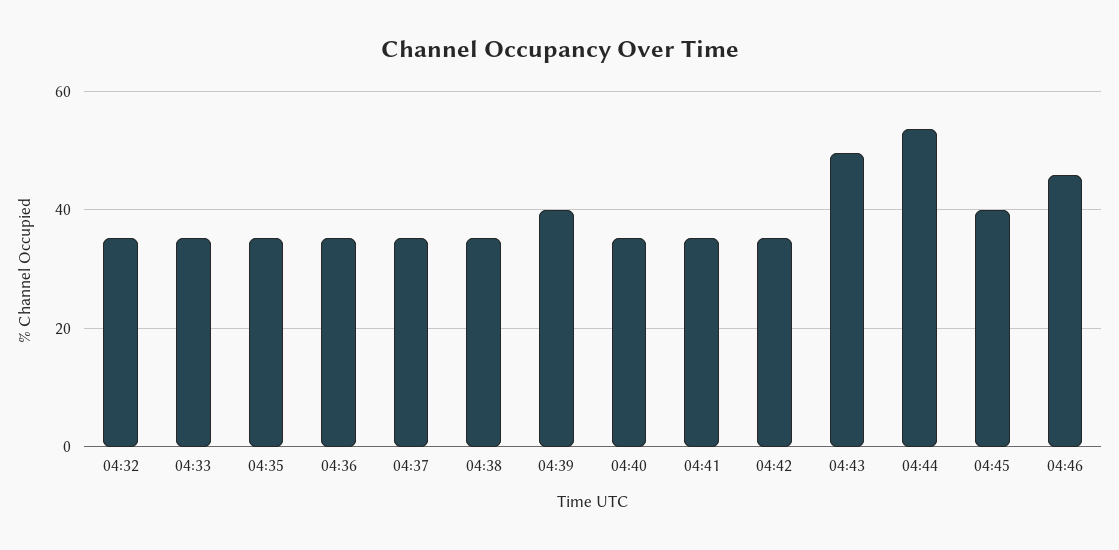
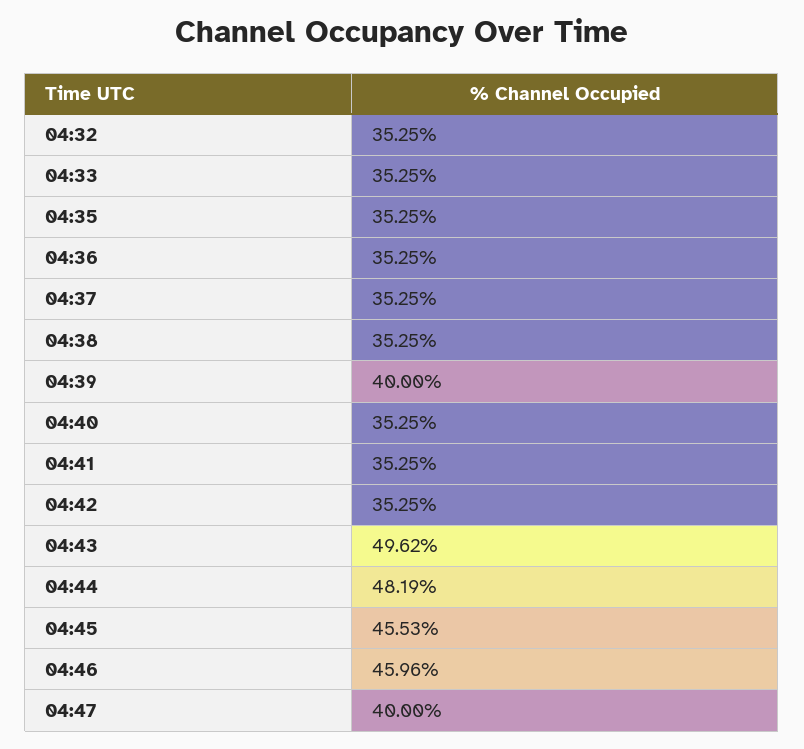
04:44: 54 -> 48.19
04:45: 40 -> 45.53
04:47: none -> 40

